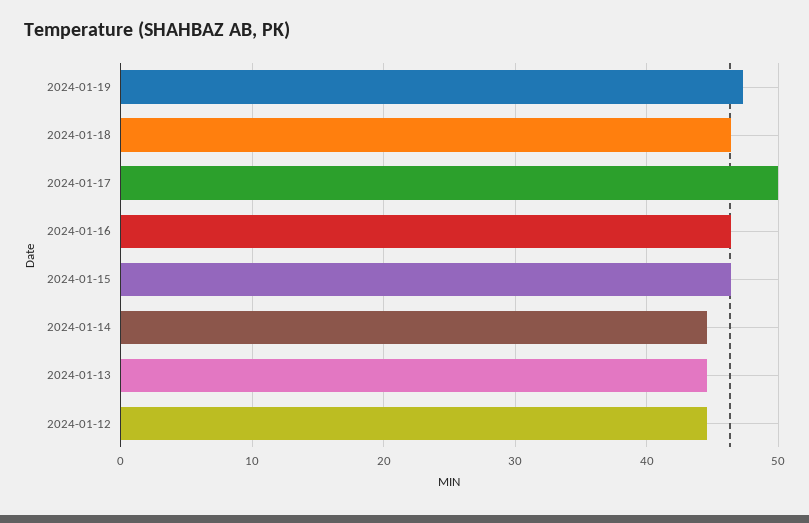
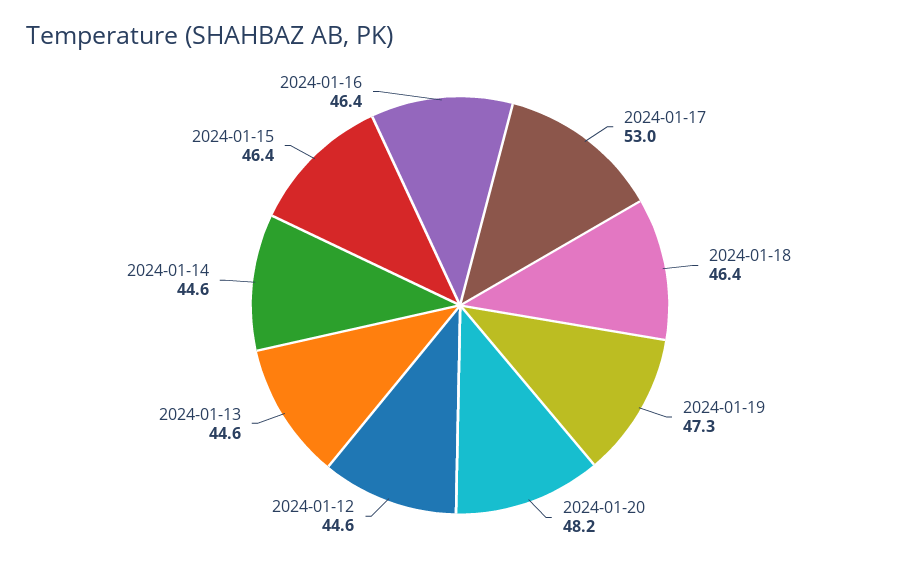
2024-01-17: 50 -> 53
2024-01-20: none -> 48.2

